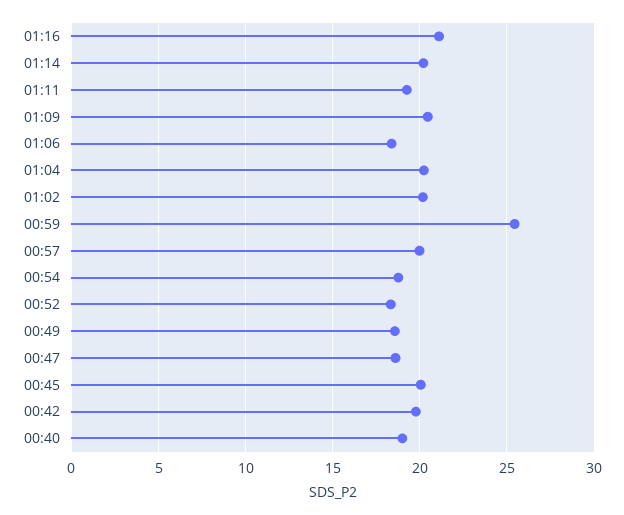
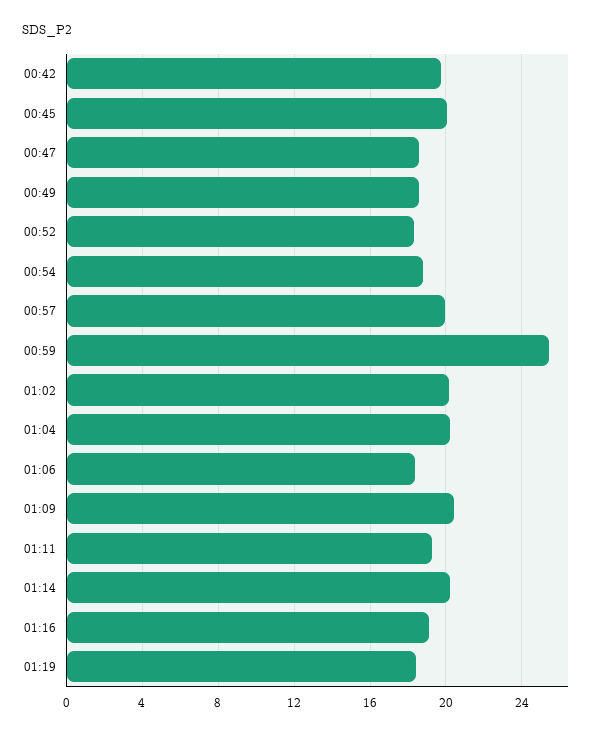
01:16: 21 -> 19
00:40: 19 -> none
01:19: none -> 18.5

